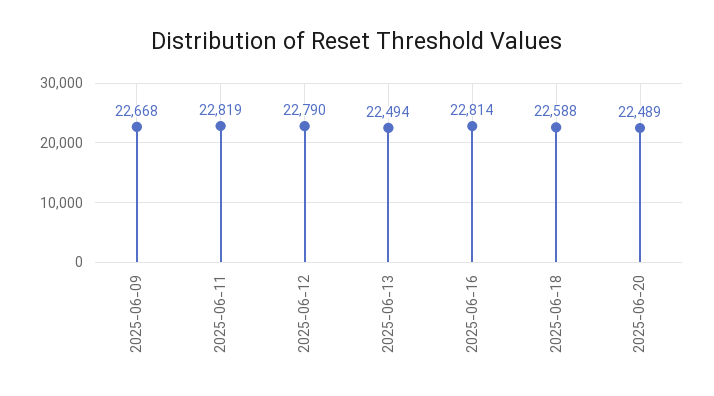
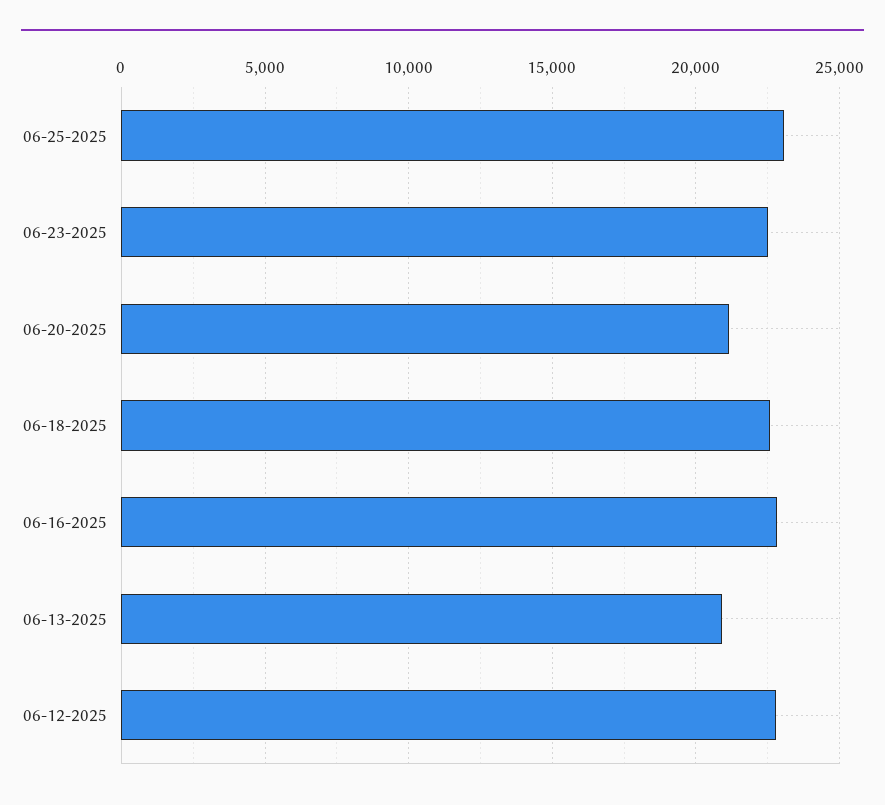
2025-06-09: 22668 -> none
2025-06-11: 22819 -> none
2025-06-13: 22494 -> 21000
2025-06-20: 22489 -> 21000
06-25-2025: none -> 23000
06-23-2025: none -> 22500

